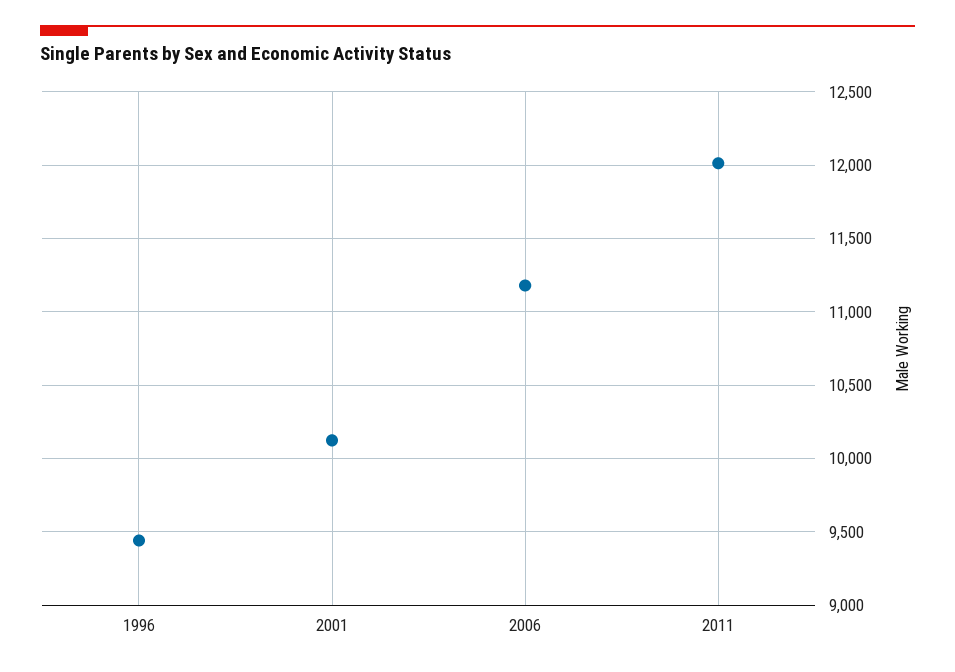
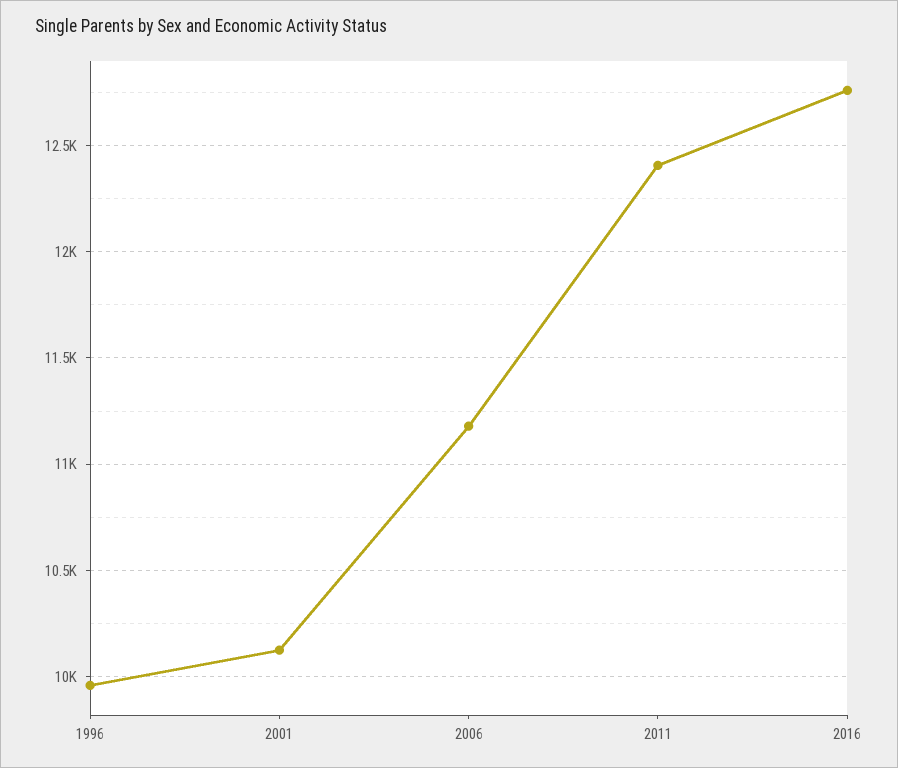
1996: 9450 -> 9950
2011: 12000 -> 12400
2016: none -> 12750

